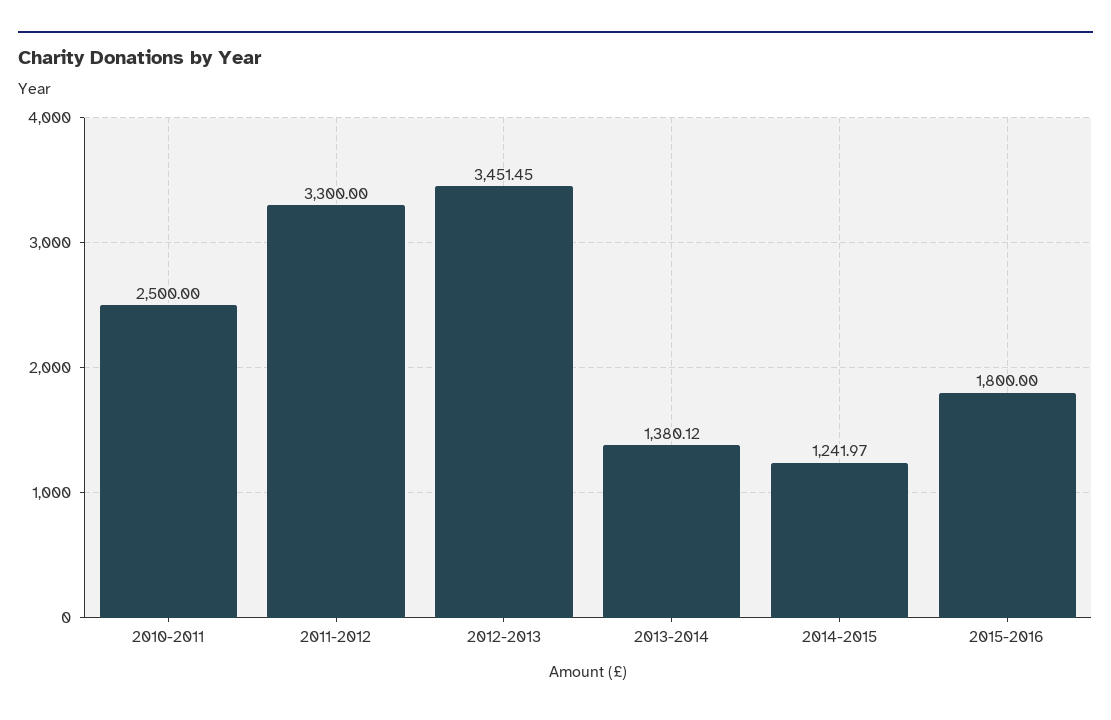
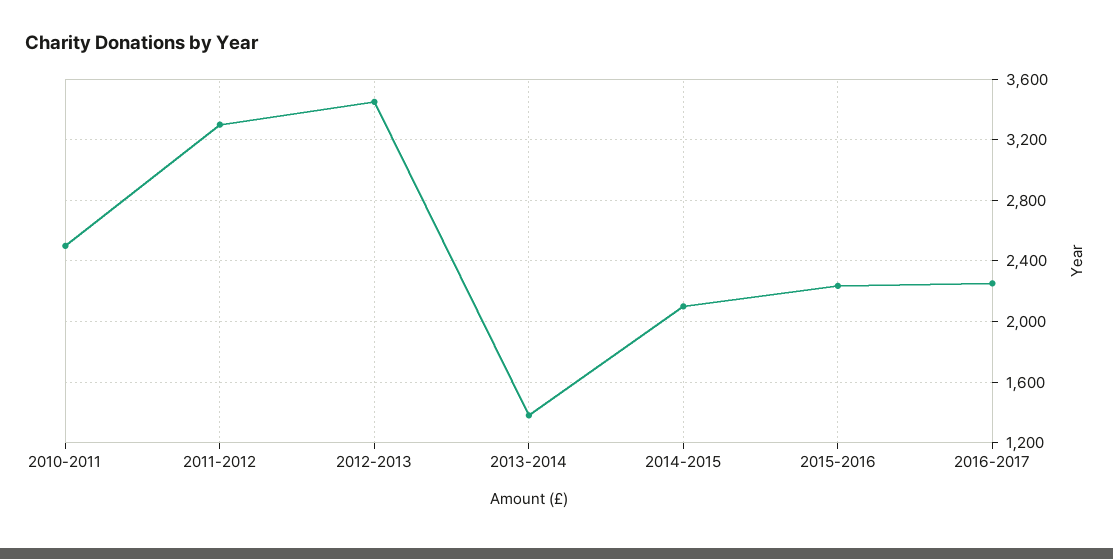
2014-2015: 1241.97 -> 2100
2015-2016: 1800 -> 2250
2016-2017: none -> 2250

